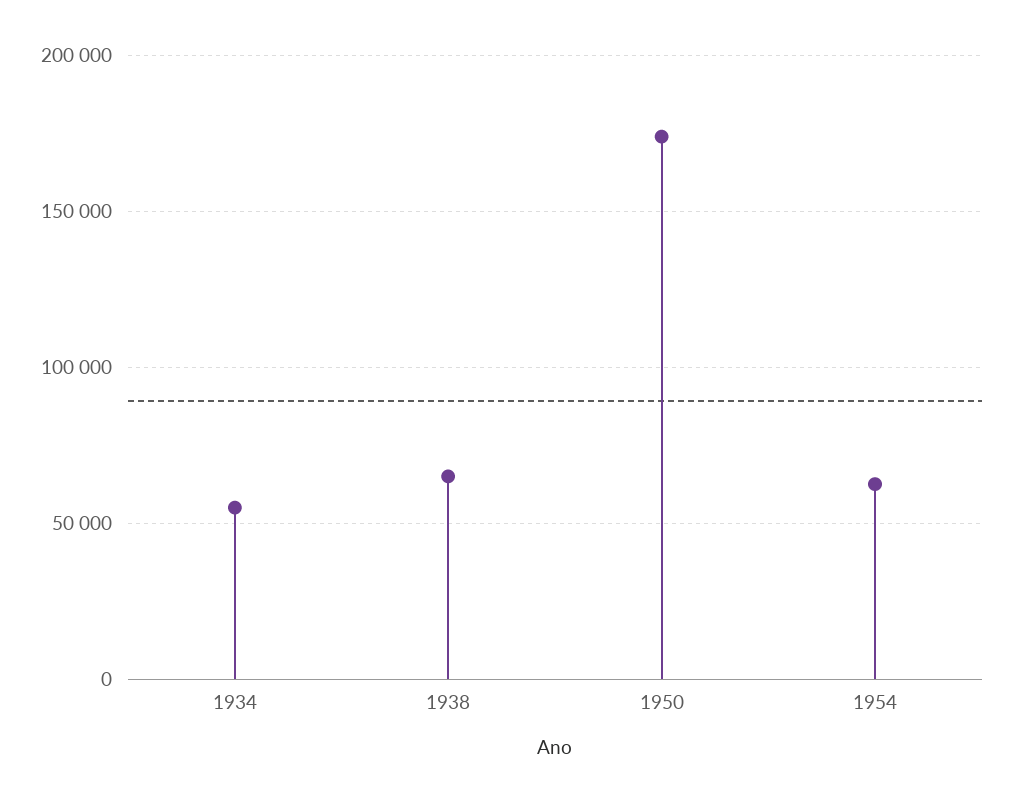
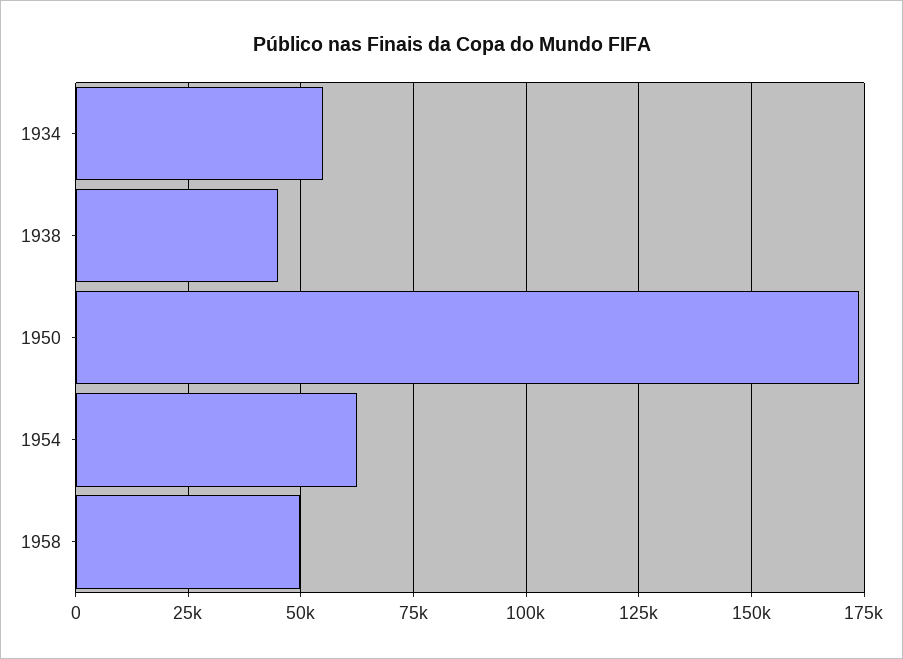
1938: 65000 -> 45000
1958: none -> 50000

